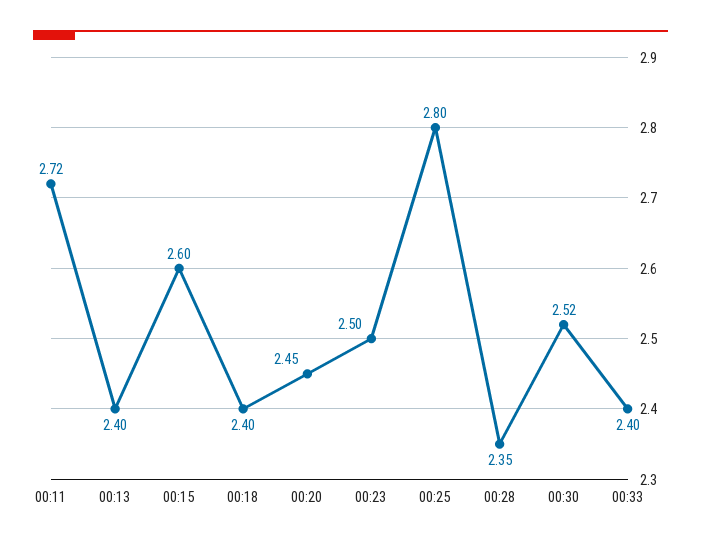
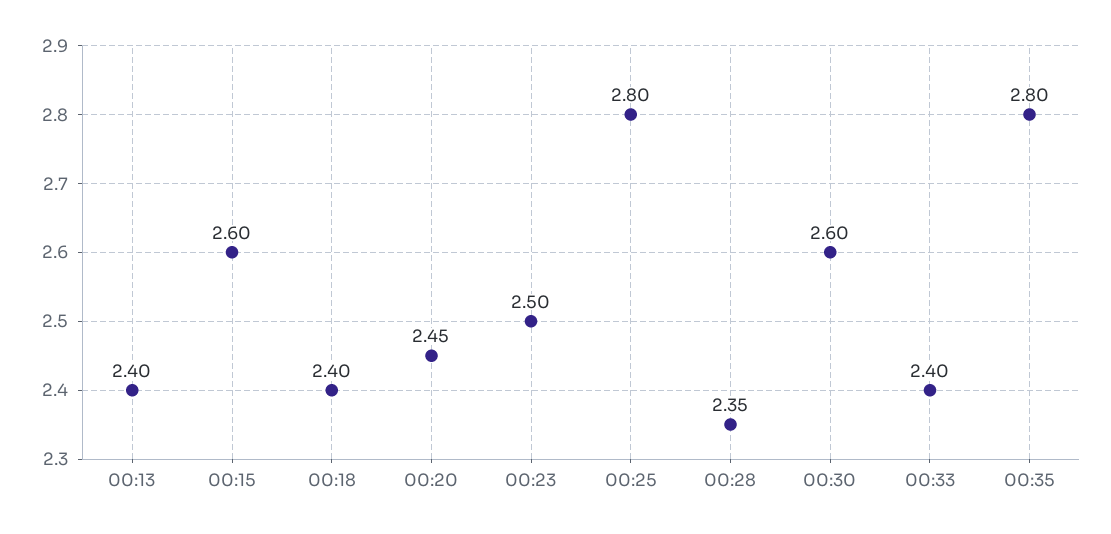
00:11: 2.72 -> none
00:30: 2.52 -> 2.6
00:35: none -> 2.8

